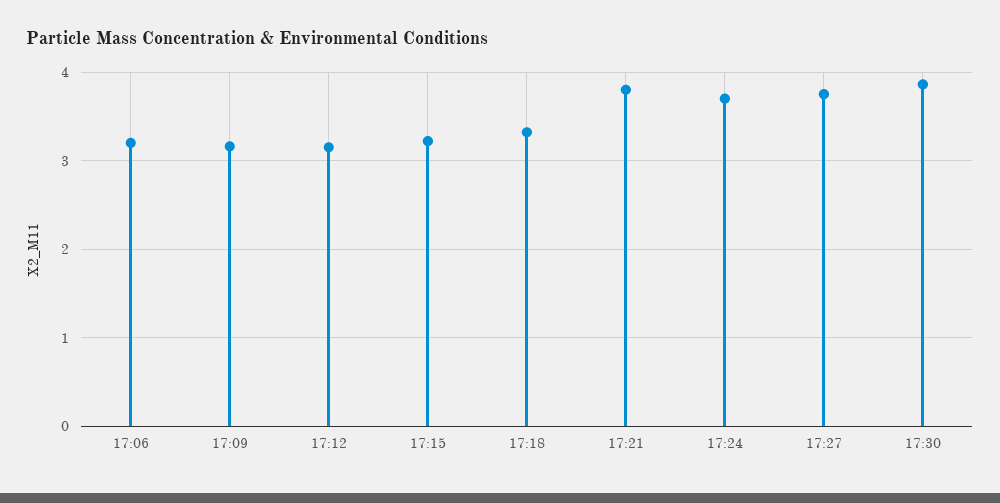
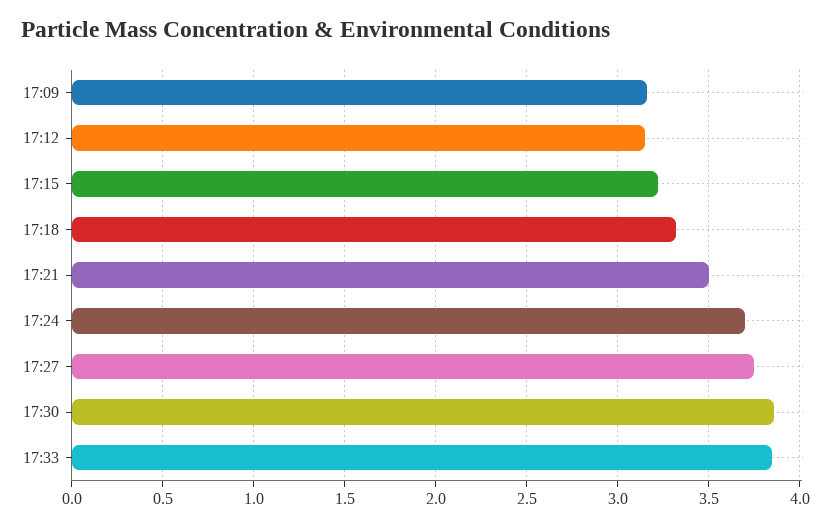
17:06: 3.2 -> none
17:21: 3.8 -> 3.5
17:33: none -> 3.85

